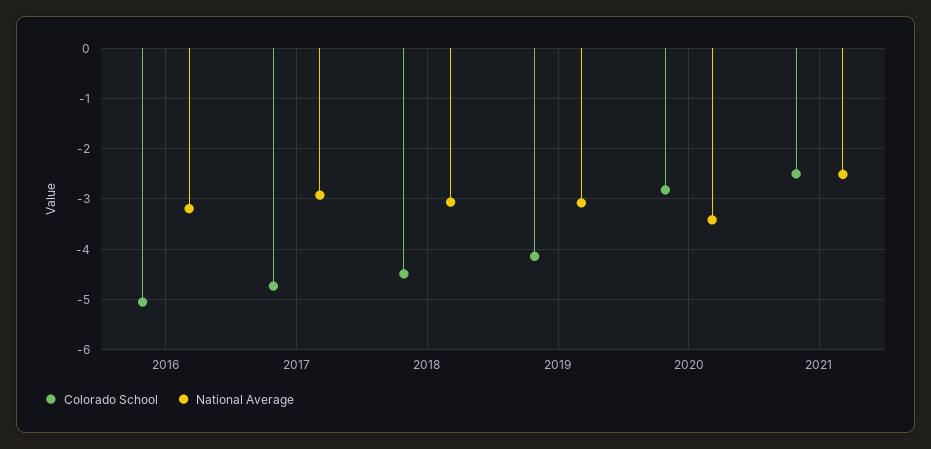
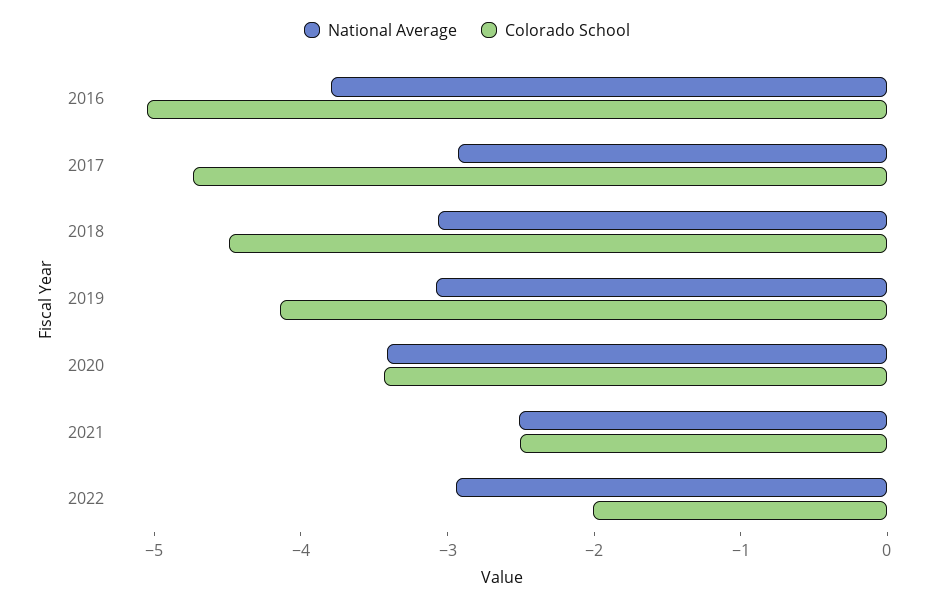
National Average, 2016: -3.2 -> -3.8
Colorado School, 2020: -2.8 -> -3.4
National Average, 2022: none -> -3
Colorado School, 2022: none -> -2

